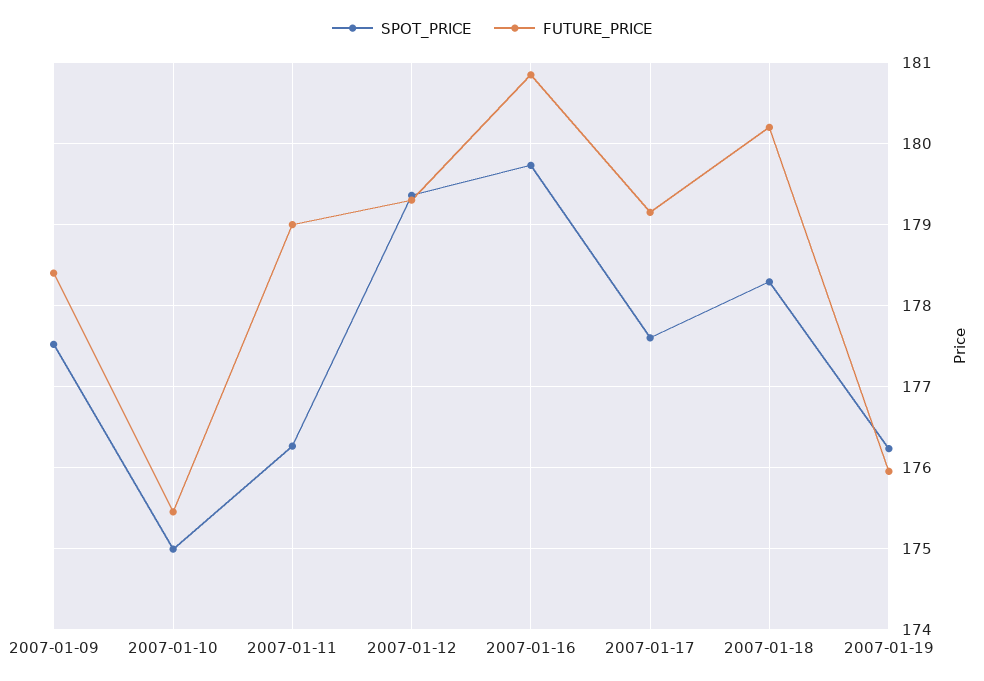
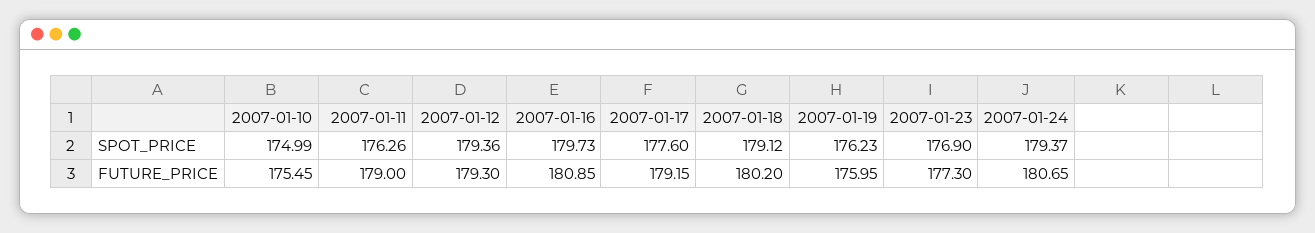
SPOT_PRICE, 2007-01-09: 177.5 -> none
FUTURE_PRICE, 2007-01-09: 178.4 -> none
SPOT_PRICE, 2007-01-18: 178.3 -> 179.12
SPOT_PRICE, 2007-01-23: none -> 176.9
SPOT_PRICE, 2007-01-24: none -> 179.37
FUTURE_PRICE, 2007-01-23: none -> 177.3
FUTURE_PRICE, 2007-01-24: none -> 180.65

